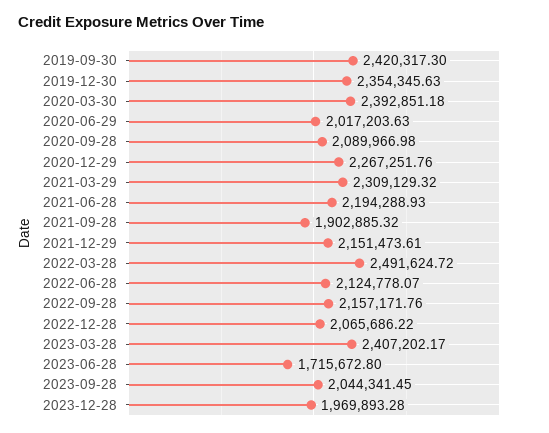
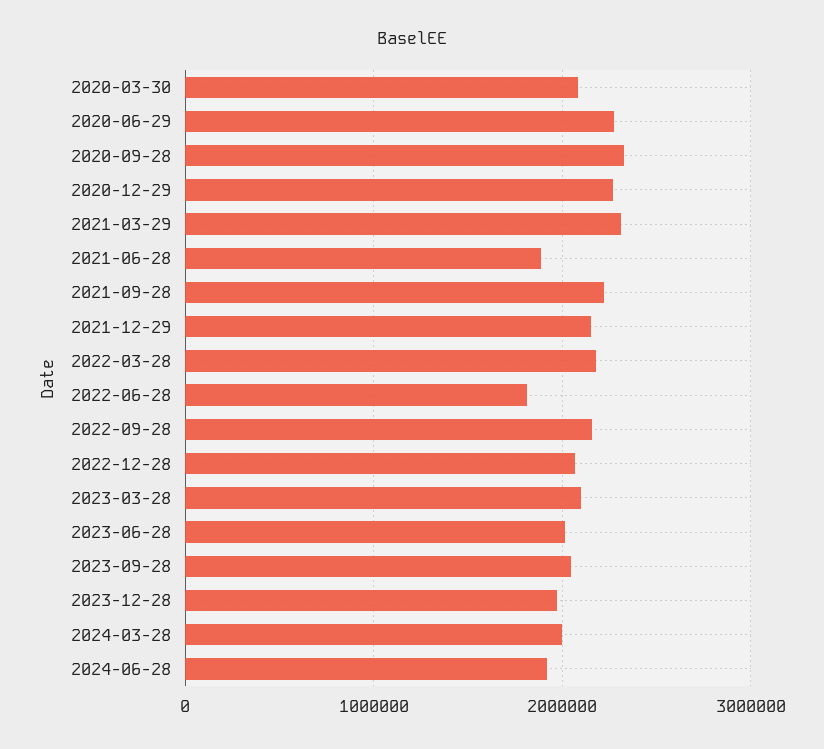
2019-09-30: 2420317.3 -> none
2019-12-30: 2354345.63 -> none
2020-03-30: 2392851.18 -> 2100000
2020-06-29: 2017203.63 -> 2300000
2020-09-28: 2089966.98 -> 2300000
2021-06-28: 2194288.93 -> 1900000
2021-09-28: 1902885.32 -> 2200000
2022-03-28: 2491624.72 -> 2200000
2022-06-28: 2124778.07 -> 1800000
2023-03-28: 2407202.17 -> 2100000
2023-06-28: 1715672.8 -> 2000000
2024-03-28: none -> 2000000
2024-06-28: none -> 1900000

